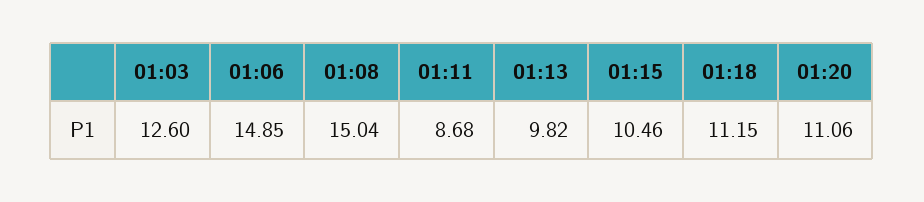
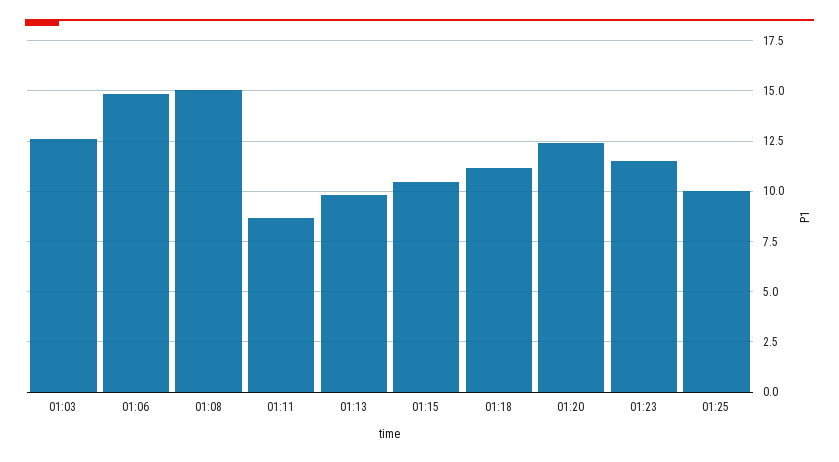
01:20: 11.06 -> 12.5
01:23: none -> 11.5
01:25: none -> 10

